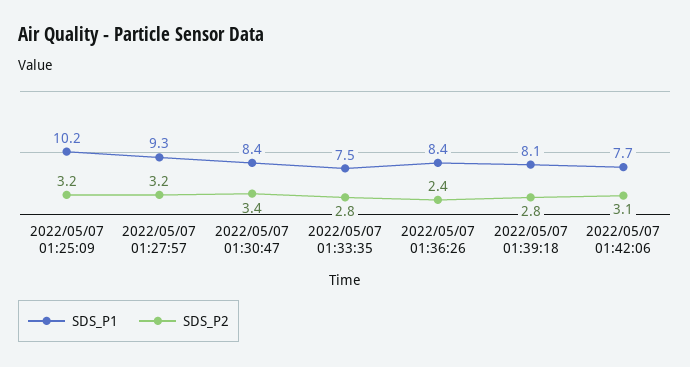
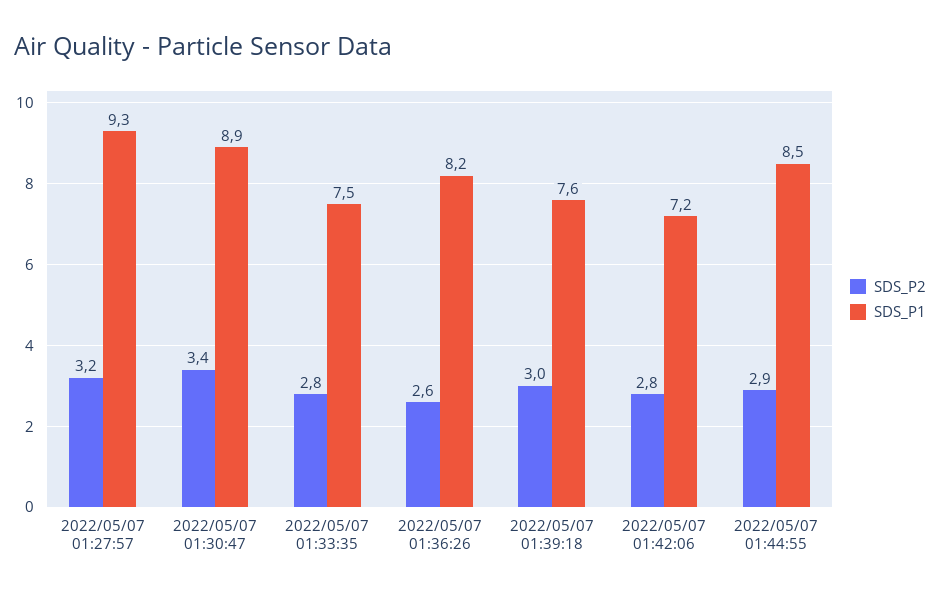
SDS_P1, 2022/05/07 01:25:09: 10.2 -> none
SDS_P2, 2022/05/07 01:25:09: 3.2 -> none
SDS_P1, 2022/05/07 01:30:47: 8.4 -> 8.9
SDS_P1, 2022/05/07 01:36:26: 8.4 -> 8.2
SDS_P2, 2022/05/07 01:36:26: 2.4 -> 2.6
SDS_P1, 2022/05/07 01:39:18: 8.1 -> 7.6
SDS_P2, 2022/05/07 01:39:18: 2.8 -> 3
SDS_P1, 2022/05/07 01:42:06: 7.7 -> 7.2
SDS_P2, 2022/05/07 01:42:06: 3.1 -> 2.8
SDS_P2, 2022/05/07 01:44:55: none -> 2.9
SDS_P1, 2022/05/07 01:44:55: none -> 8.5

